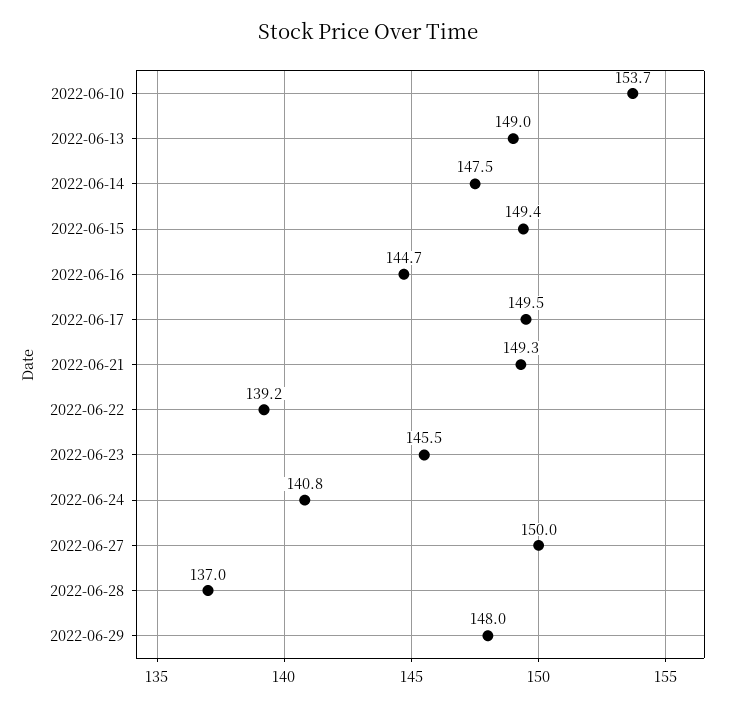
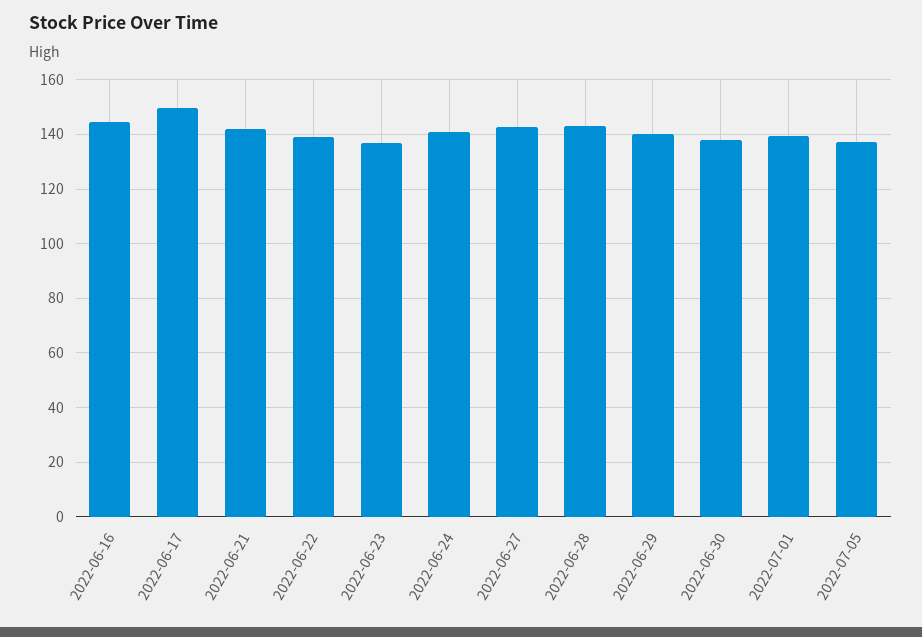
2022-06-10: 153.7 -> none
2022-06-13: 149 -> none
2022-06-14: 147.5 -> none
2022-06-15: 149.4 -> none
2022-06-21: 149.3 -> 142.5
2022-06-23: 145.5 -> 137.5
2022-06-27: 150 -> 142.5
2022-06-28: 137 -> 142.5
2022-06-29: 148 -> 140
2022-06-30: none -> 137.5
2022-07-01: none -> 140
2022-07-05: none -> 137.5

